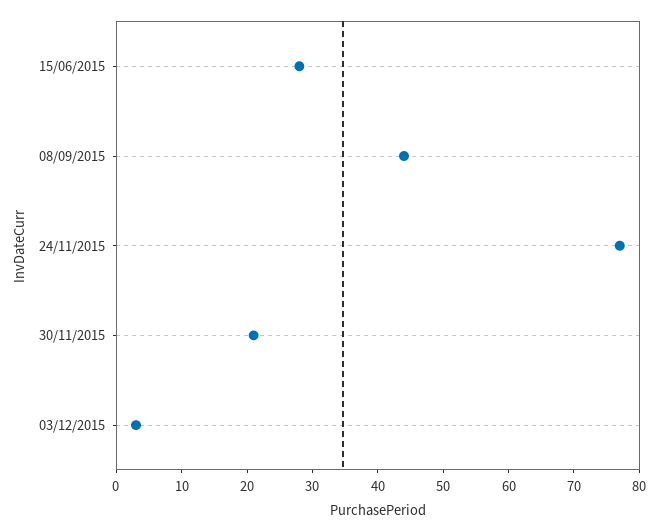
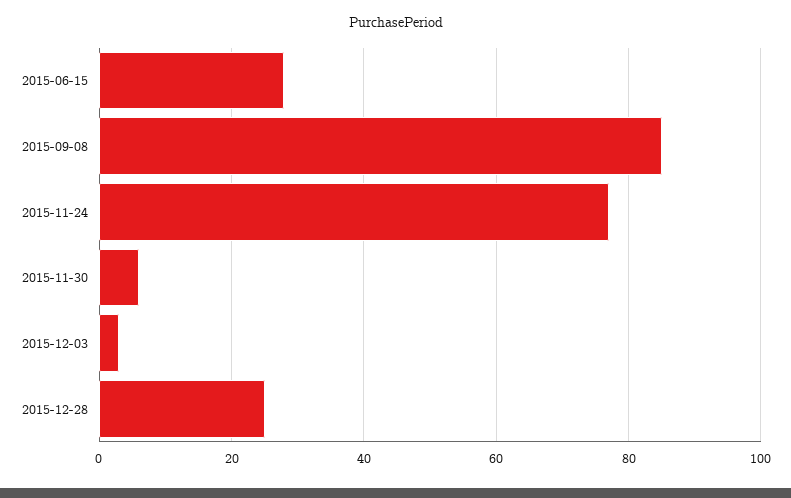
08/09/2015: 45 -> 85
30/11/2015: 20 -> 5
2015-12-28: none -> 25

